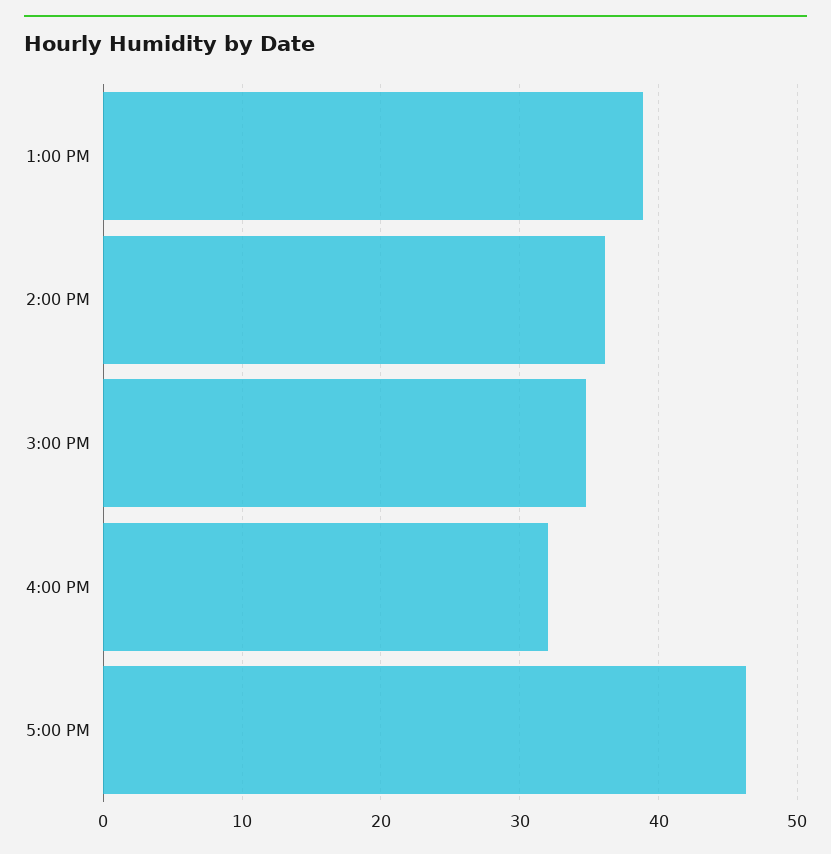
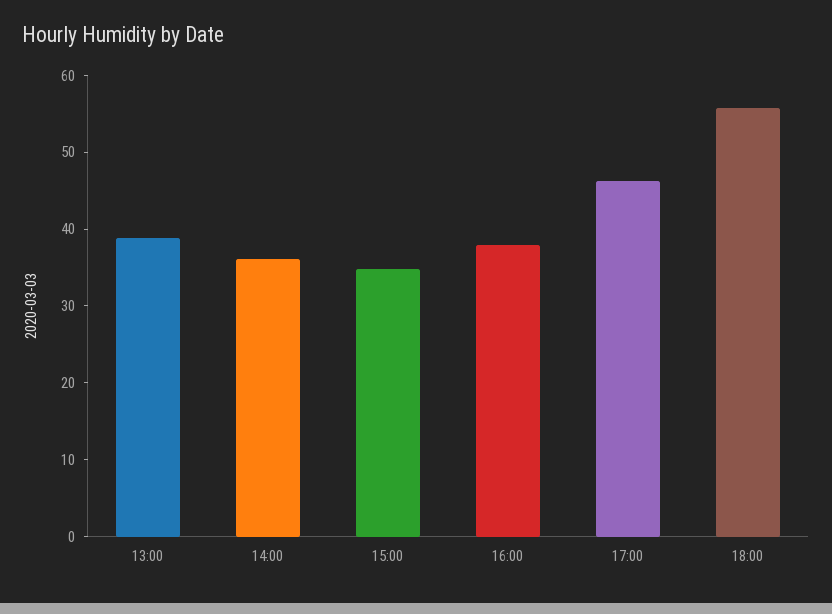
4:00 PM: 32 -> 38
18:00: none -> 56

